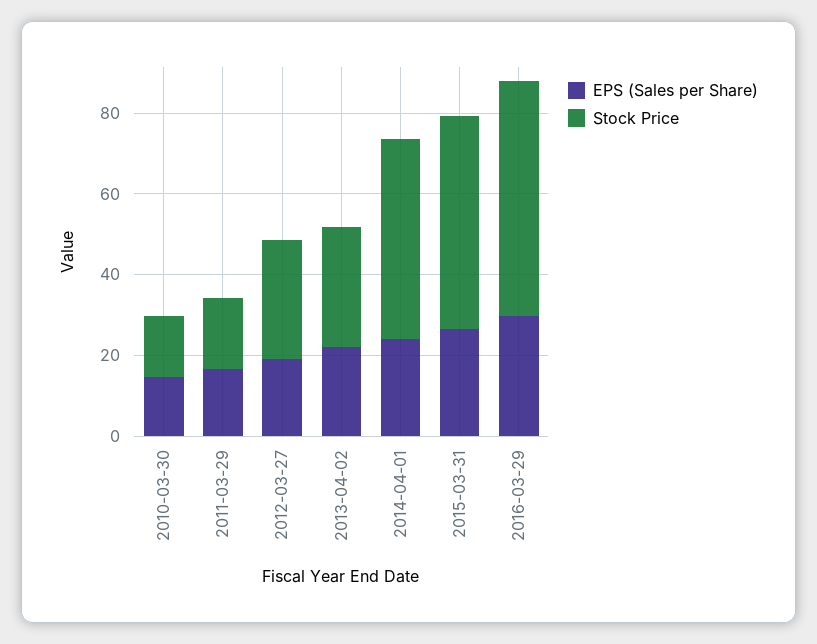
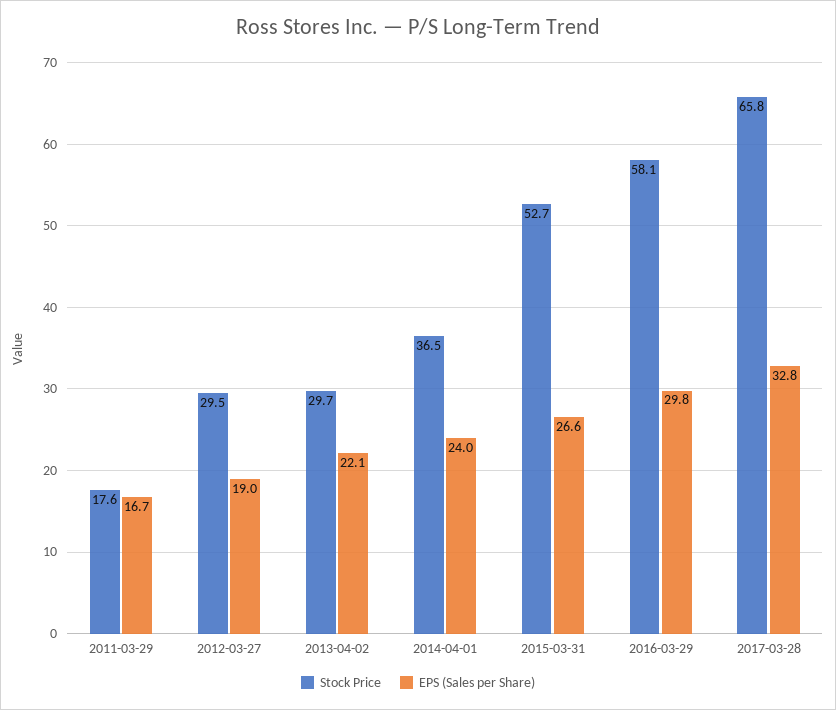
EPS (Sales per Share), 2010-03-30: 15 -> none
Stock Price, 2010-03-30: 15 -> none
Stock Price, 2014-04-01: 50 -> 36.5
Stock Price, 2017-03-28: none -> 65.8
EPS (Sales per Share), 2017-03-28: none -> 32.8

